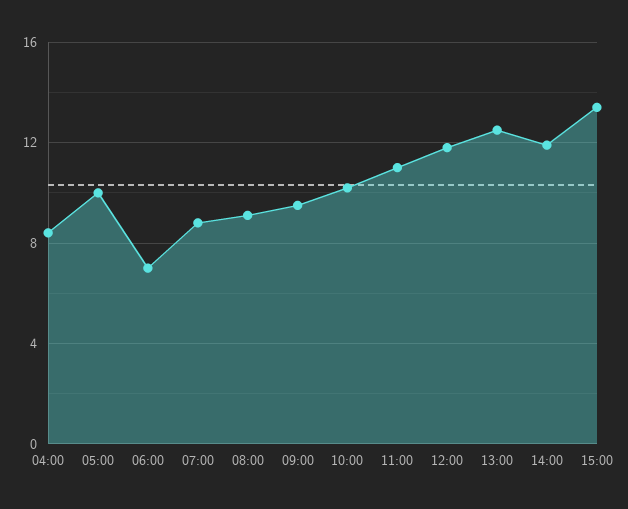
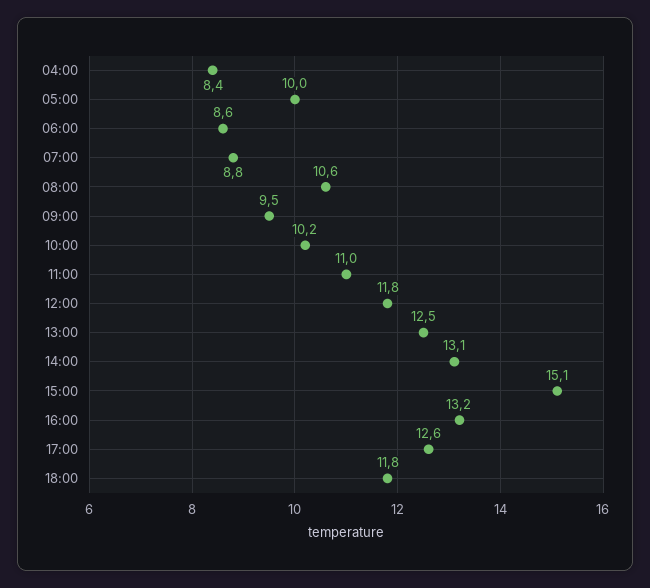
06:00: 7 -> 8.6
08:00: 9 -> 10.6
14:00: 12 -> 13.1
15:00: 13.5 -> 15.1
16:00: none -> 13.2
17:00: none -> 12.6
18:00: none -> 11.8

